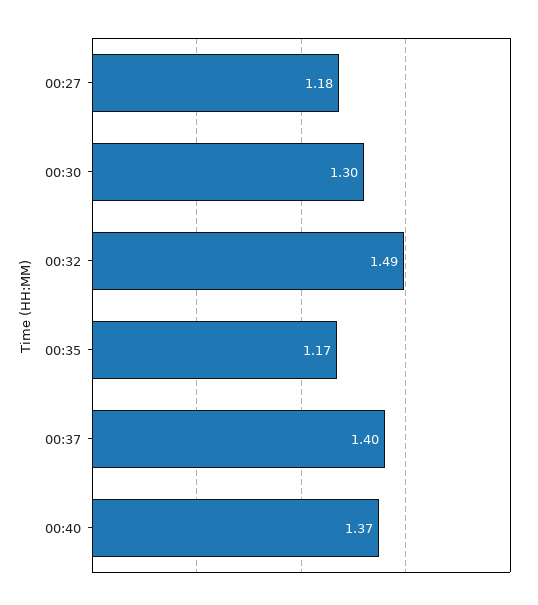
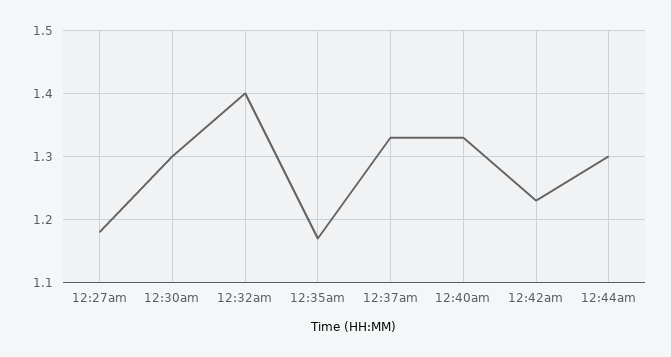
00:32: 1.49 -> 1.4
00:37: 1.4 -> 1.33
00:40: 1.37 -> 1.33
12:42am: none -> 1.23
12:44am: none -> 1.3

